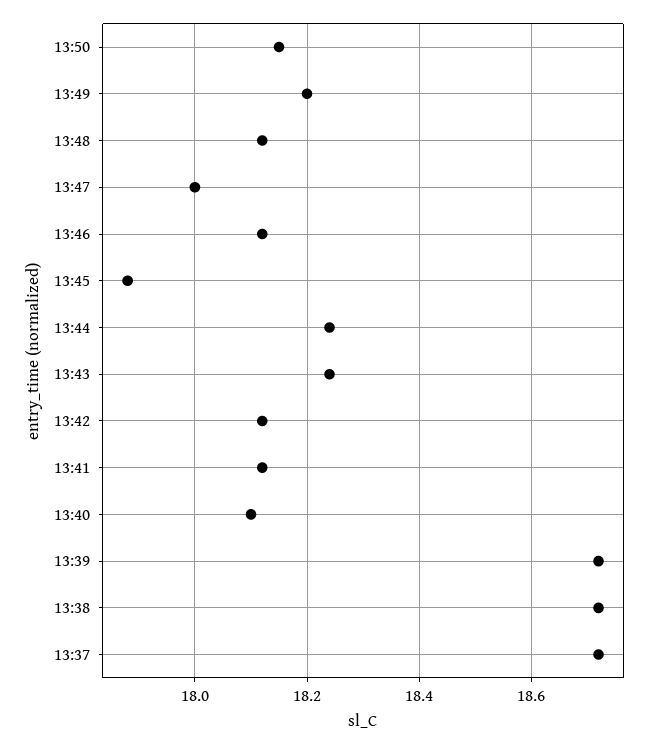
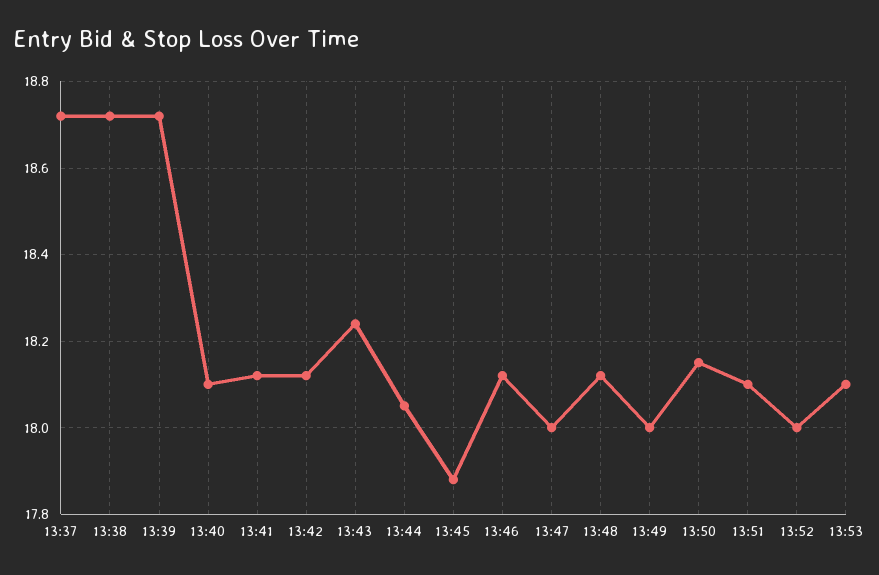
13:49: 18.2 -> 18
13:44: 18.25 -> 18.05
13:51: none -> 18.1
13:52: none -> 18
13:53: none -> 18.1

